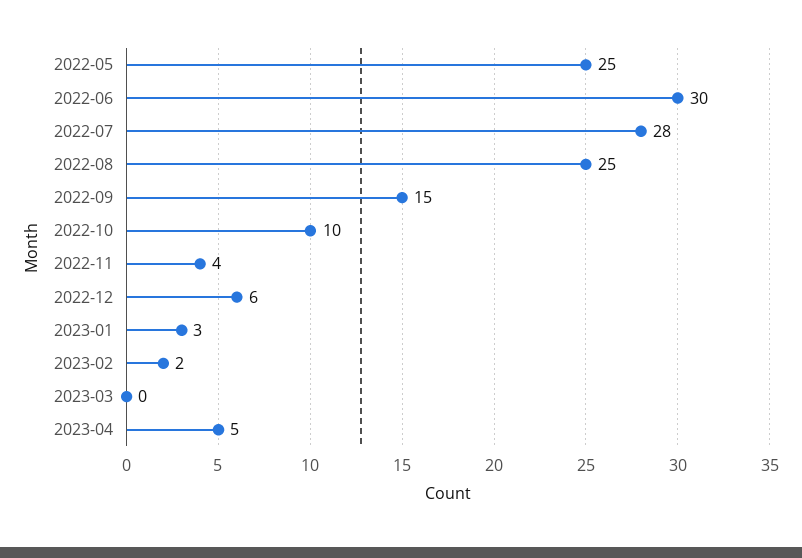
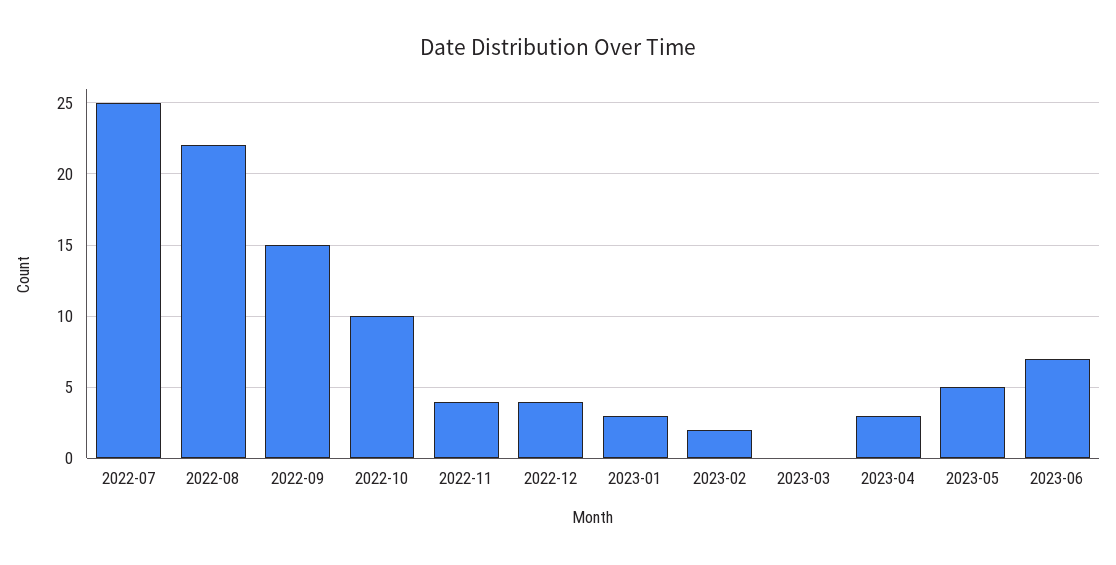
2022-05: 25 -> none
2022-06: 30 -> none
2022-07: 28 -> 25
2022-08: 25 -> 22
2022-12: 6 -> 4
2023-04: 5 -> 3
2023-05: none -> 5
2023-06: none -> 7

